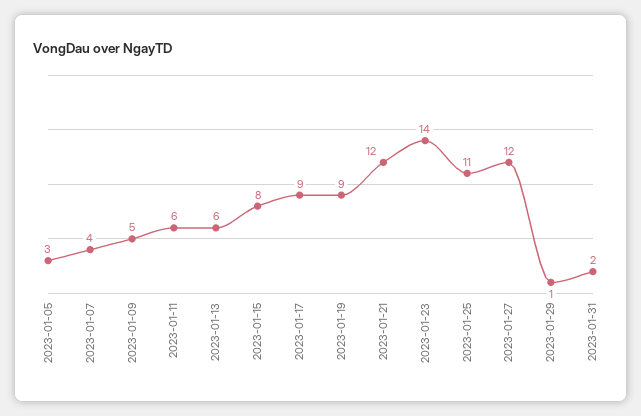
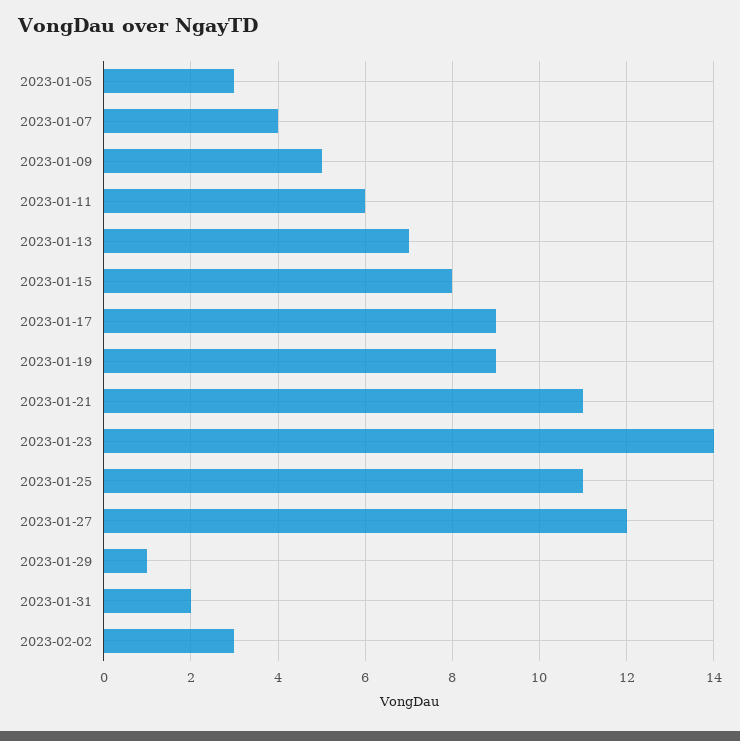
2023-01-13: 6 -> 7
2023-01-21: 12 -> 11
2023-02-02: none -> 3

